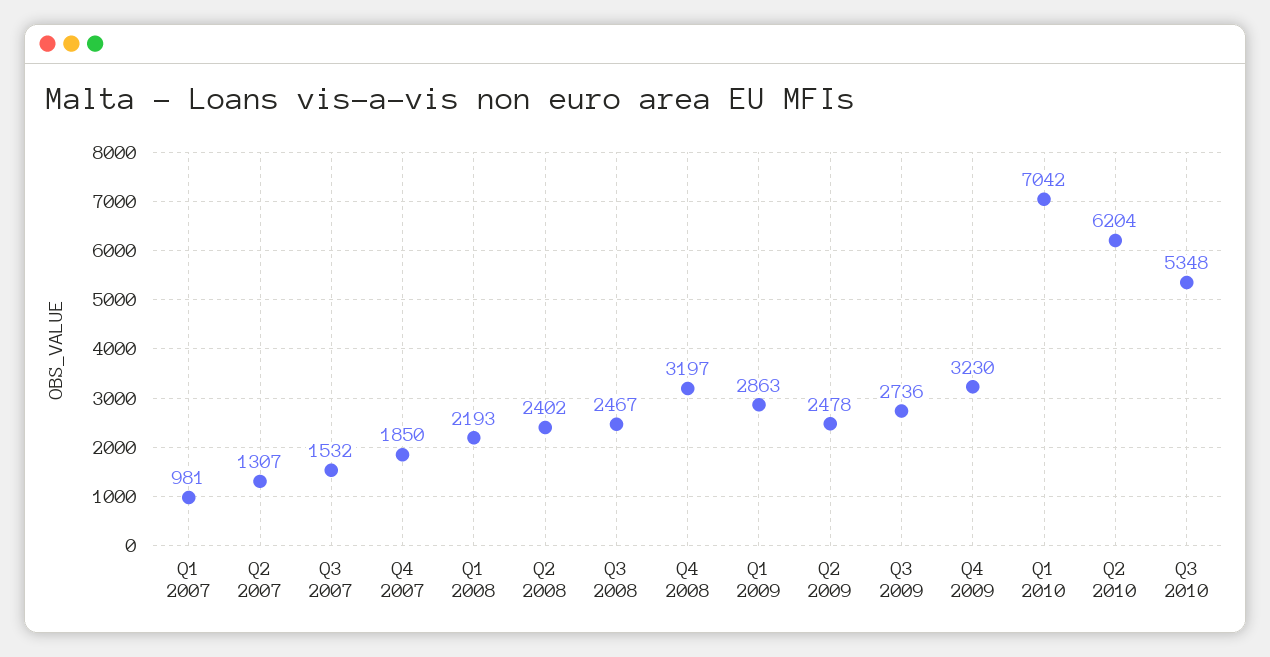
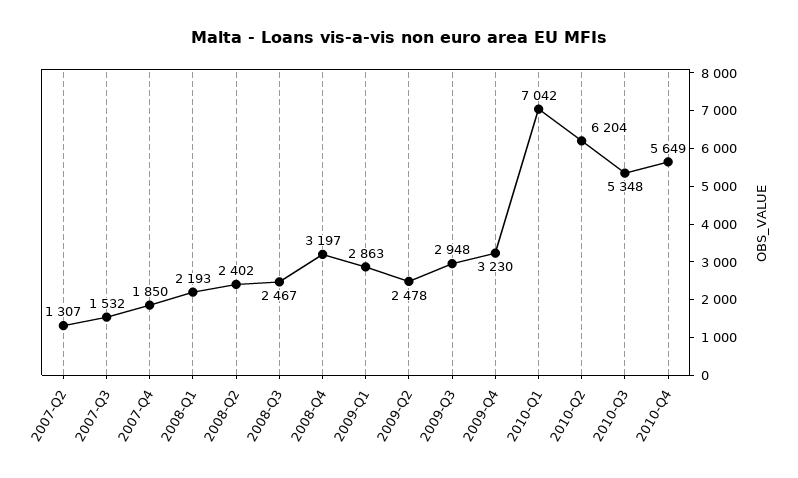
Q1 2007: 981 -> none
Q3 2009: 2736 -> 2948
2010-Q4: none -> 5649

